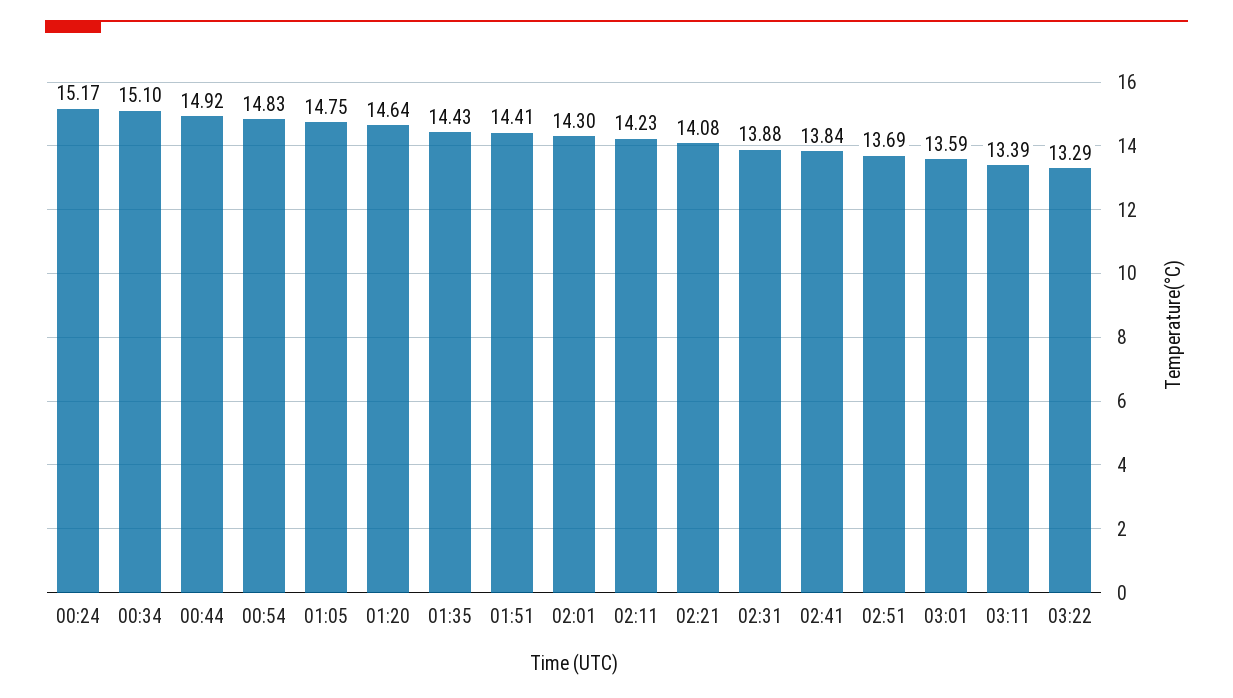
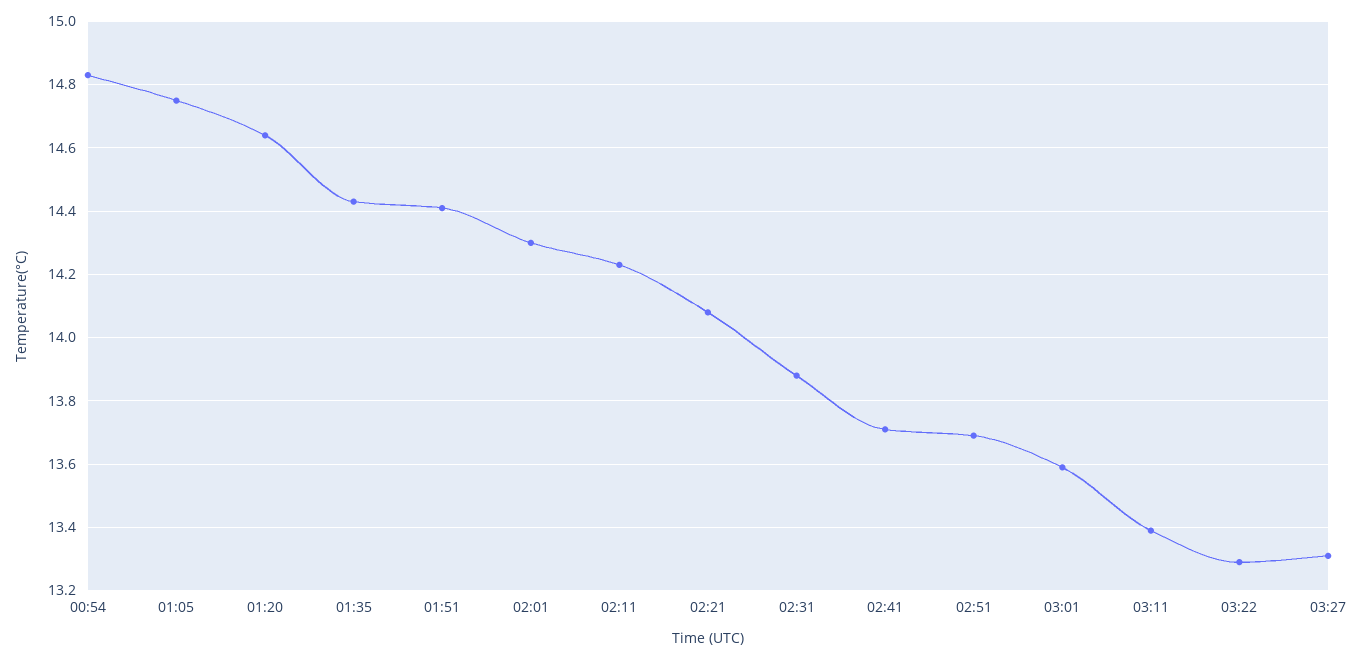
00:24: 15.17 -> none
00:34: 15.1 -> none
00:44: 14.92 -> none
02:41: 13.84 -> 13.7
03:27: none -> 13.3

